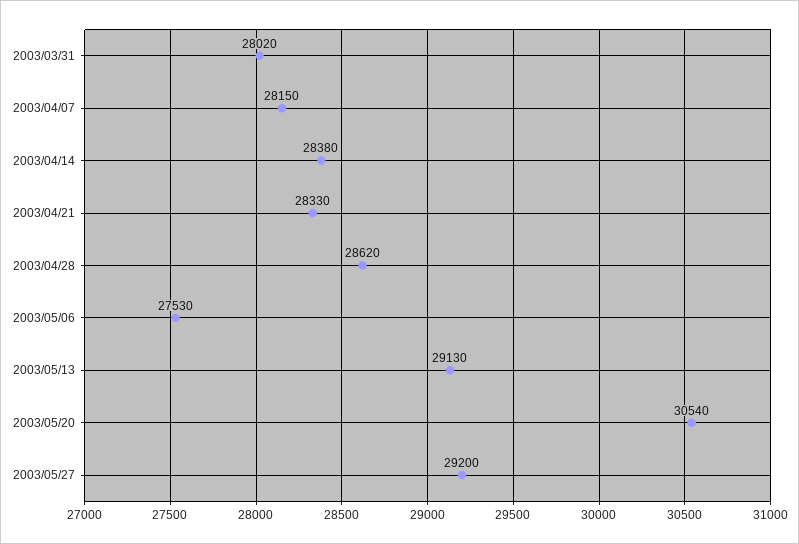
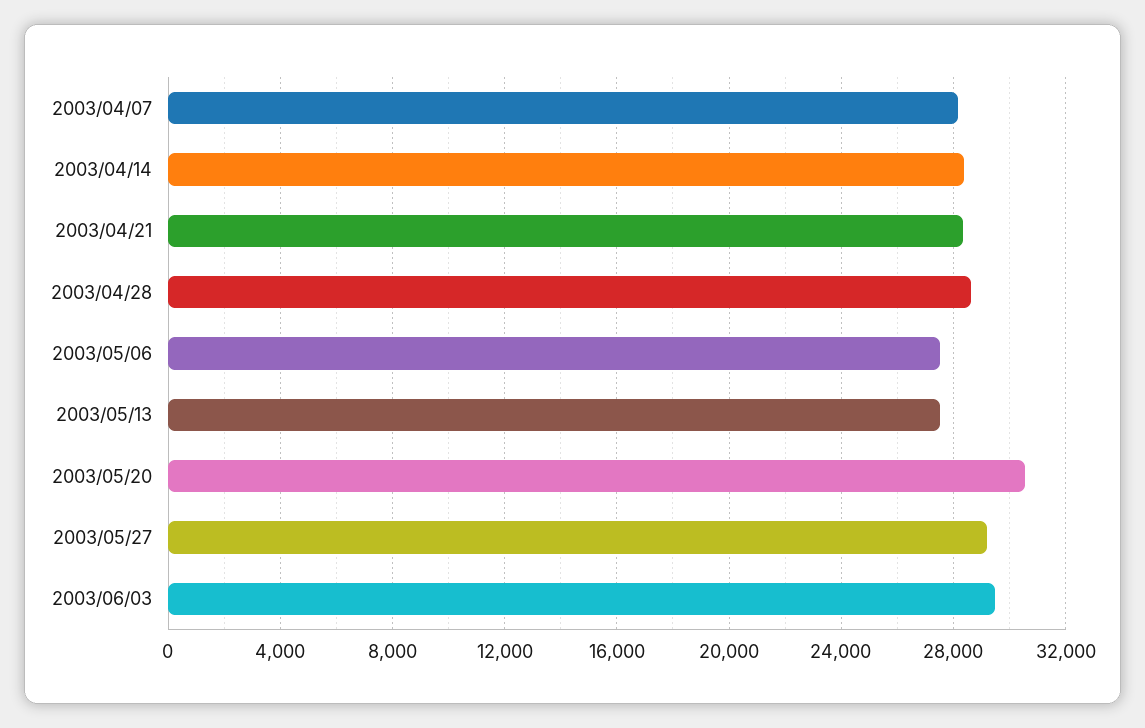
2003/03/31: 28020 -> none
2003/05/13: 29130 -> 27500
2003/06/03: none -> 29500

